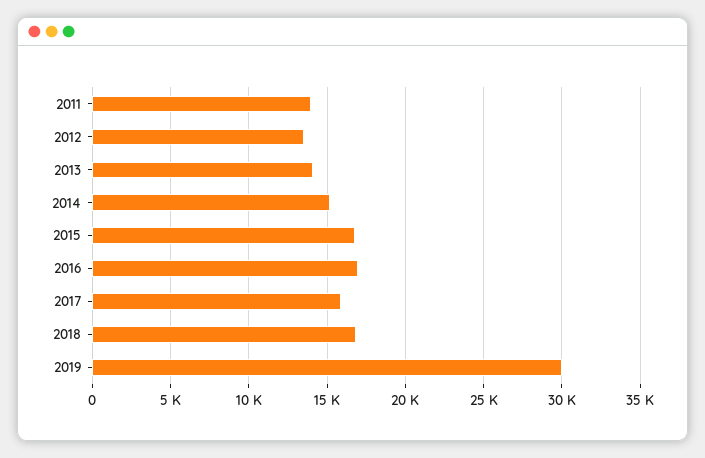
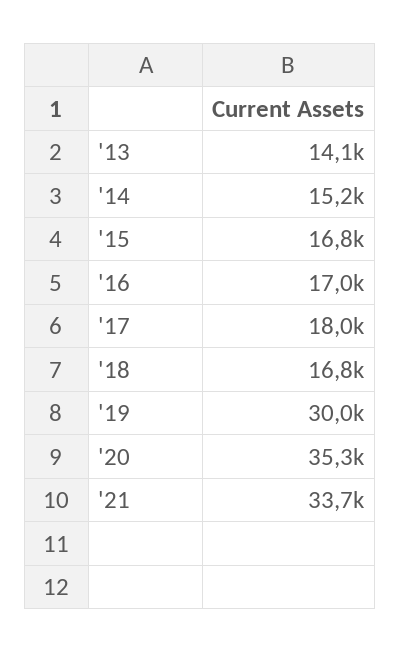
2011: 14000 -> none
2012: 13500 -> none
2017: 16000 -> 18000
'20: none -> 35300
'21: none -> 33700

